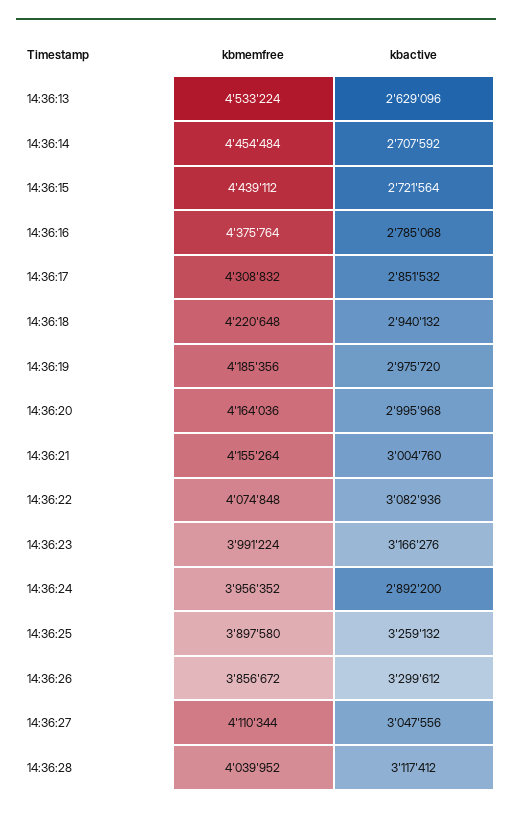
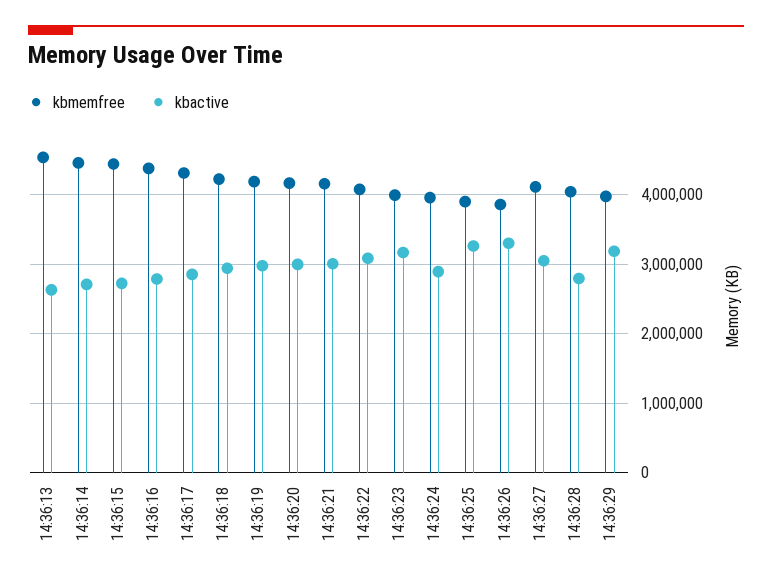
kbactive, 14:36:28: 3117412 -> 2800000
kbmemfree, 14:36:29: none -> 4000000
kbactive, 14:36:29: none -> 3200000

